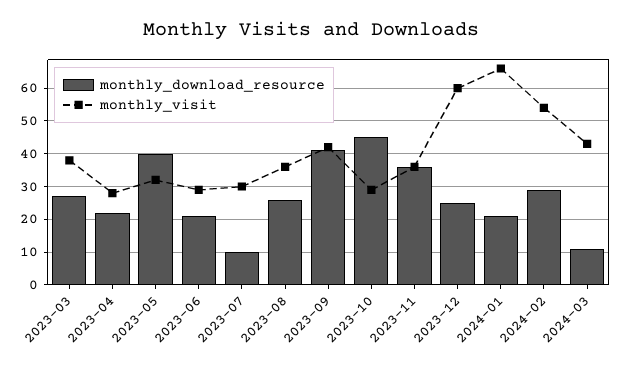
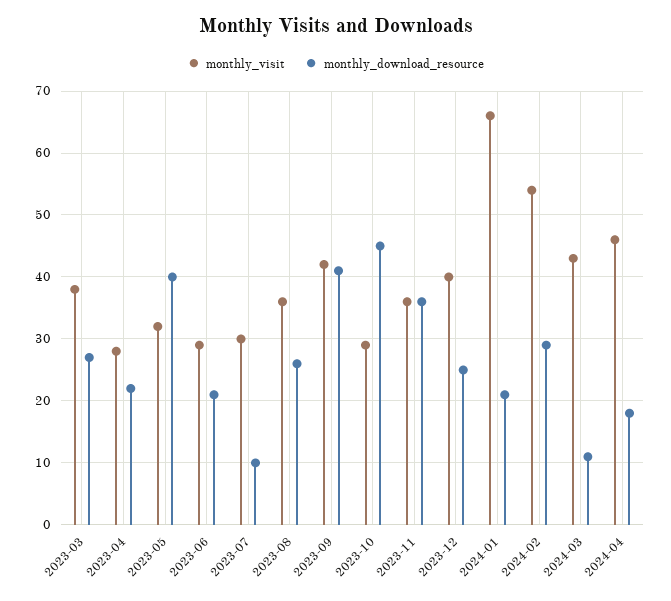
monthly_visit, 2023-12: 60 -> 40
monthly_visit, 2024-04: none -> 46
monthly_download_resource, 2024-04: none -> 18

